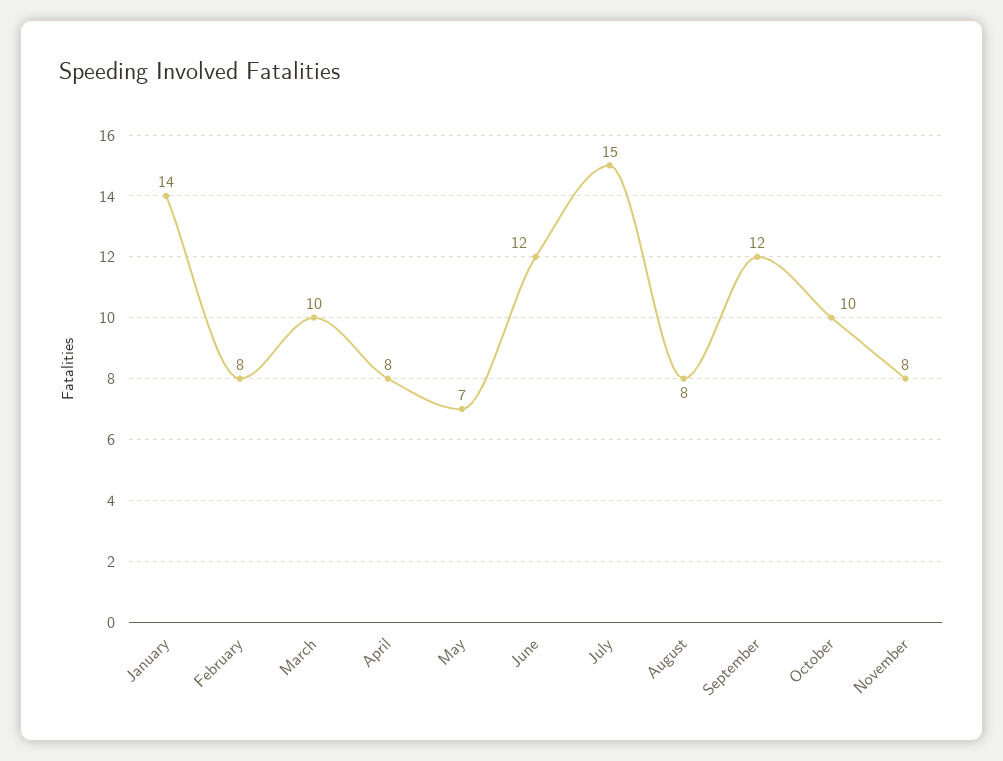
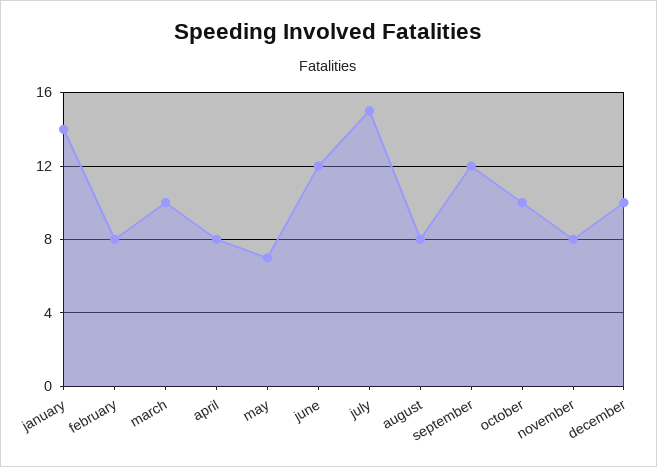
december: none -> 10

